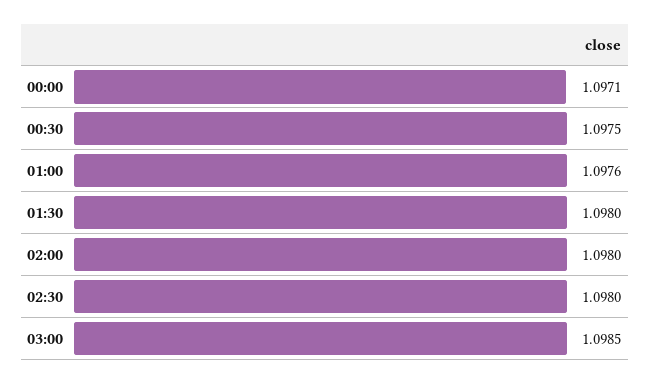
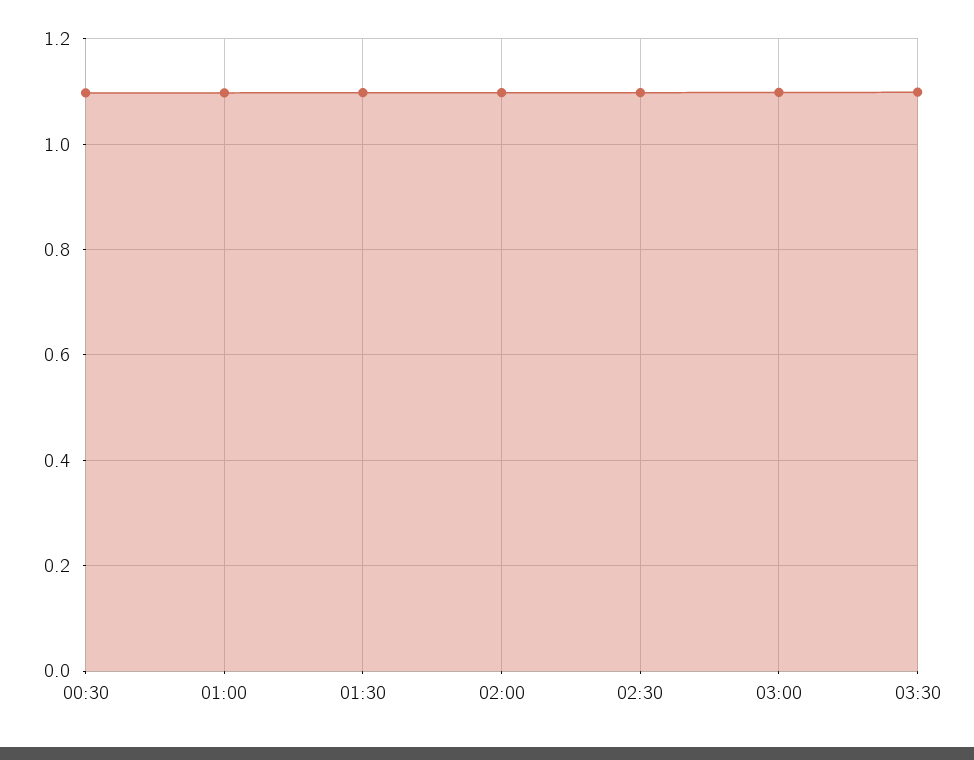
00:00: 1.0971 -> none
03:30: none -> 1.1

